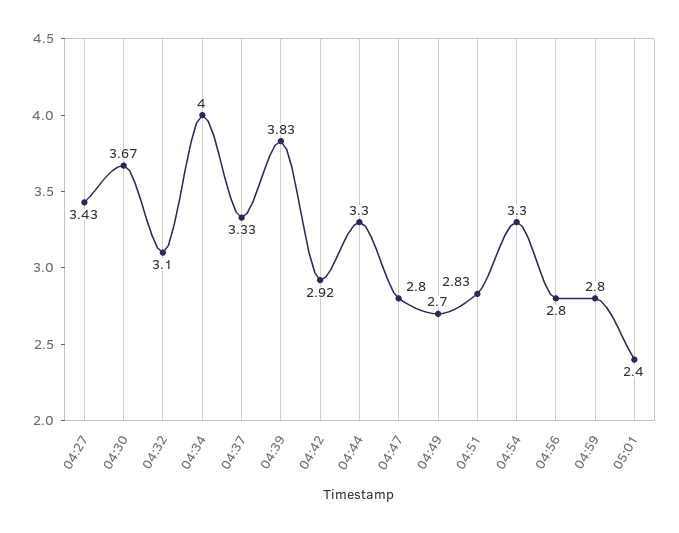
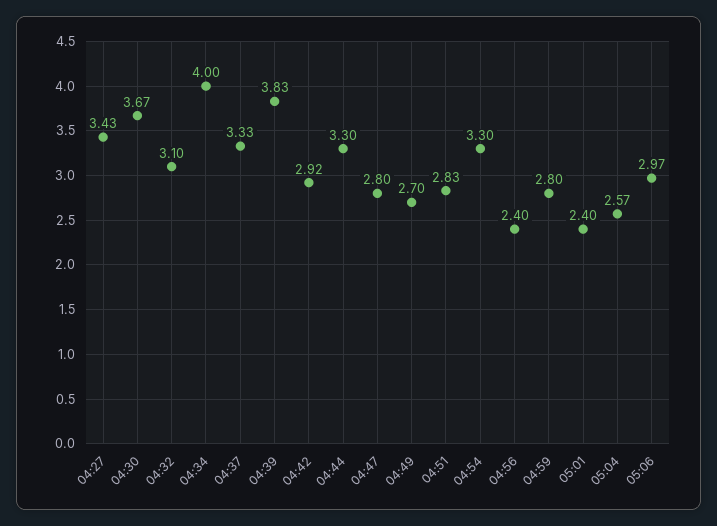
04:56: 2.8 -> 2.4
05:04: none -> 2.57
05:06: none -> 2.97

